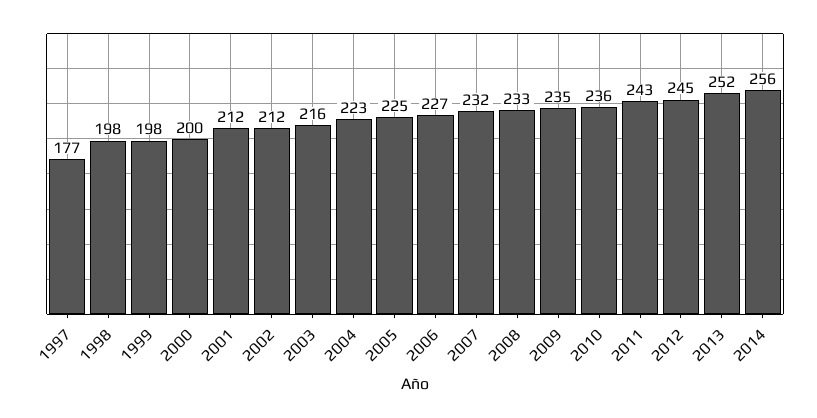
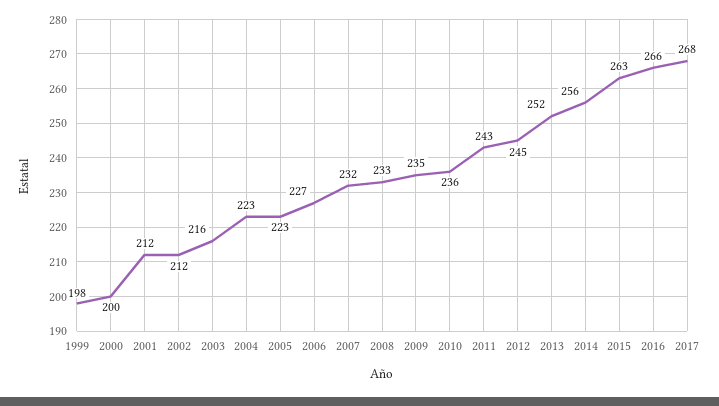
1997: 177 -> none
1998: 198 -> none
2005: 225 -> 223
2015: none -> 263
2016: none -> 266
2017: none -> 268

